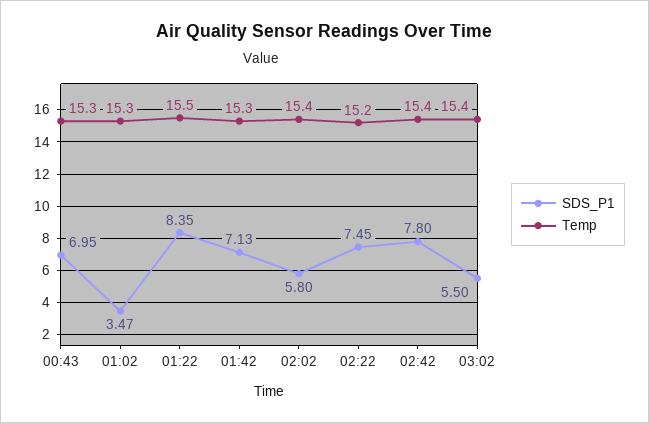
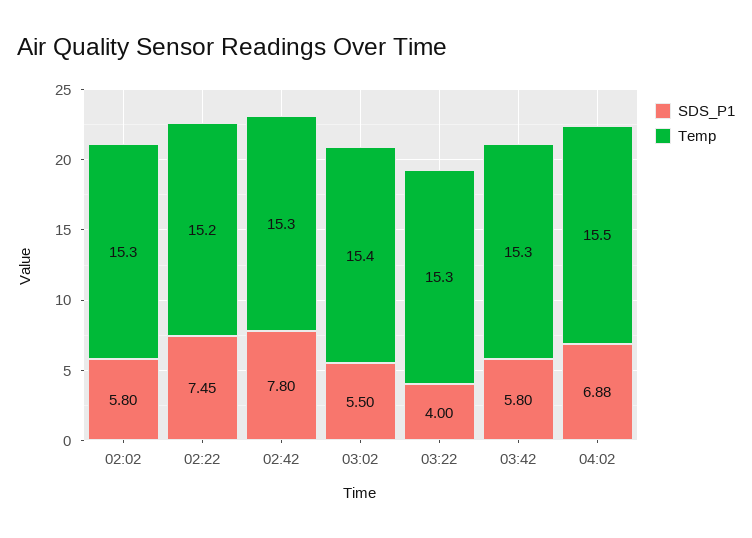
SDS_P1, 00:43: 6.95 -> none
Temp, 00:43: 15.3 -> none
SDS_P1, 01:02: 3.47 -> none
Temp, 01:02: 15.3 -> none
SDS_P1, 01:22: 8.35 -> none
Temp, 01:22: 15.5 -> none
SDS_P1, 01:42: 7.13 -> none
Temp, 01:42: 15.3 -> none
Temp, 02:02: 15.4 -> 15.3
Temp, 02:42: 15.4 -> 15.3
SDS_P1, 03:22: none -> 4
Temp, 03:22: none -> 15.3
SDS_P1, 03:42: none -> 5.8
Temp, 03:42: none -> 15.3
SDS_P1, 04:02: none -> 6.88
Temp, 04:02: none -> 15.5

